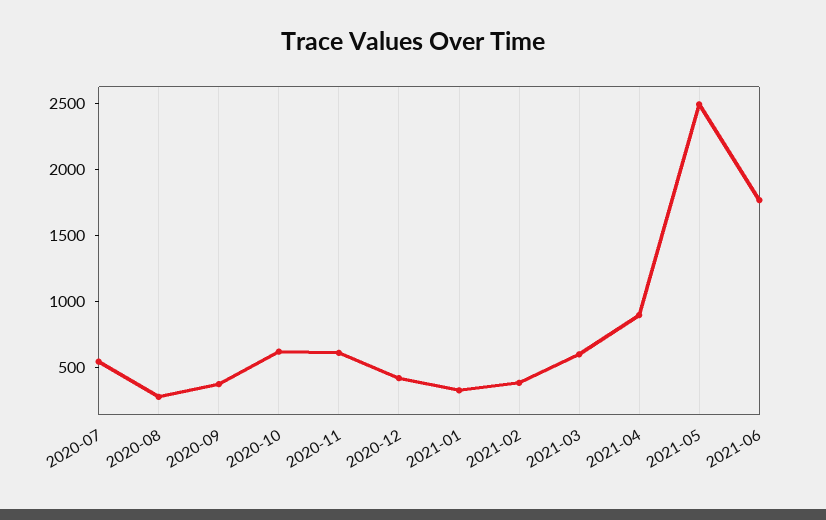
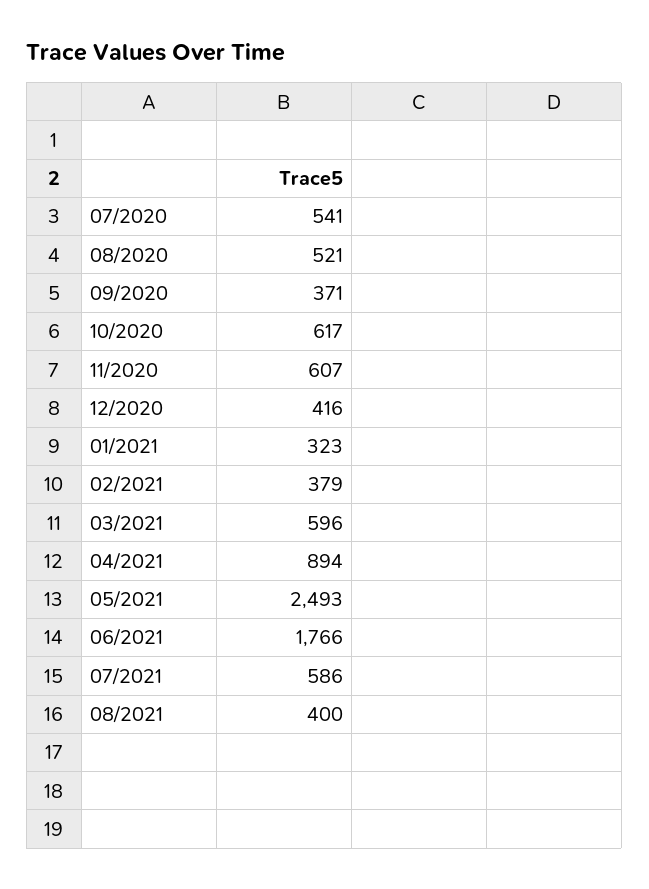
2020-08: 300 -> 521
07/2021: none -> 586
08/2021: none -> 400

